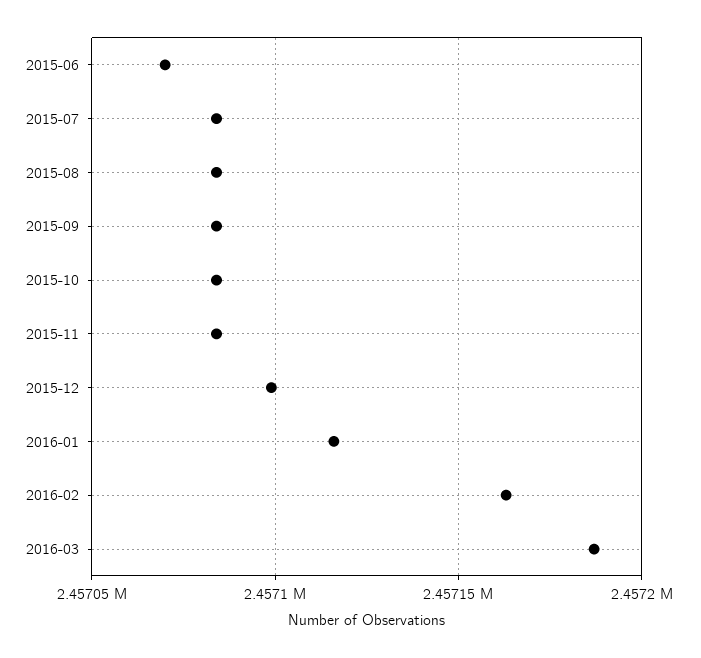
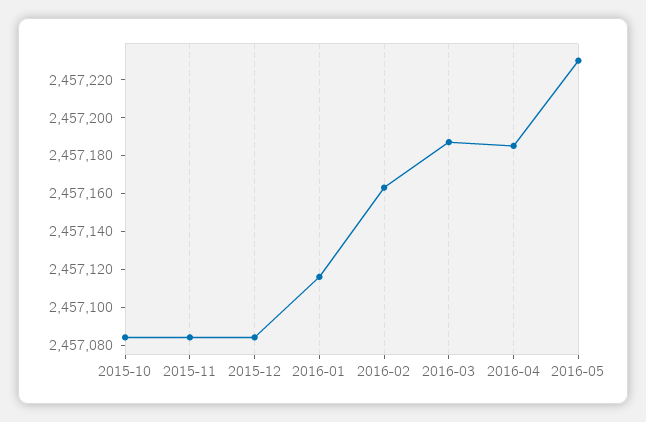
2015-06: 2457070 -> none
2015-07: 2457085 -> none
2015-08: 2457085 -> none
2015-09: 2457085 -> none
2015-12: 2457100 -> 2457085
2016-04: none -> 2457185
2016-05: none -> 2457230

